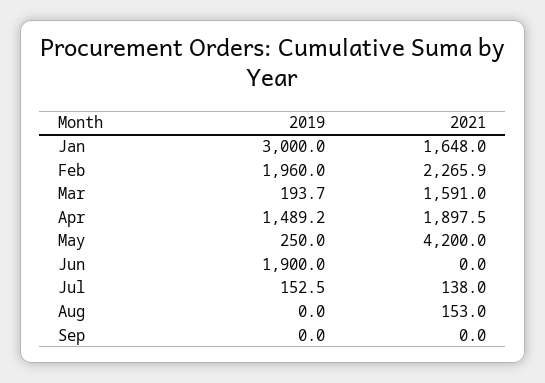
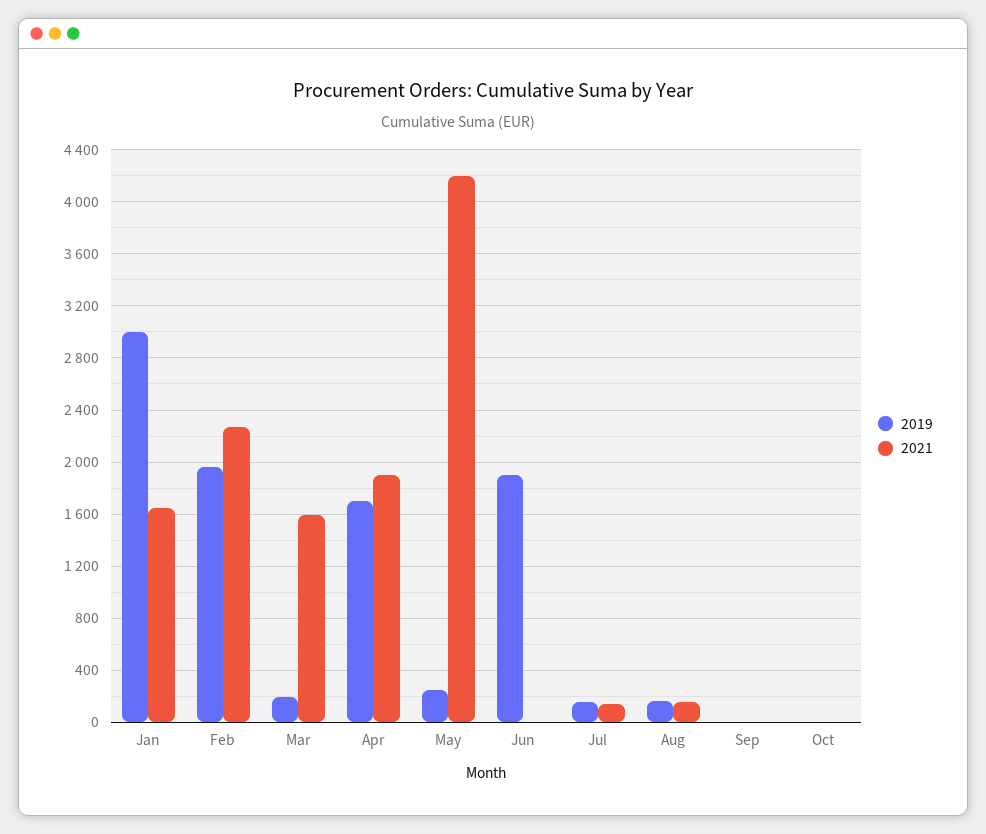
2019, Apr: 1489.2 -> 1700
2019, Aug: 0 -> 150
2019, Oct: none -> 0
2021, Oct: none -> 0

